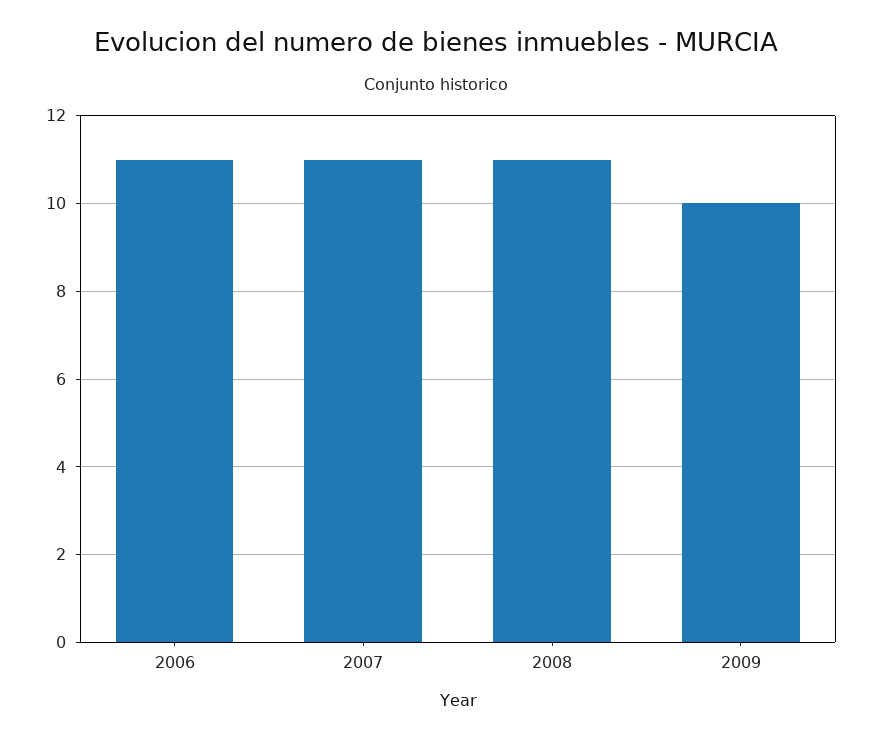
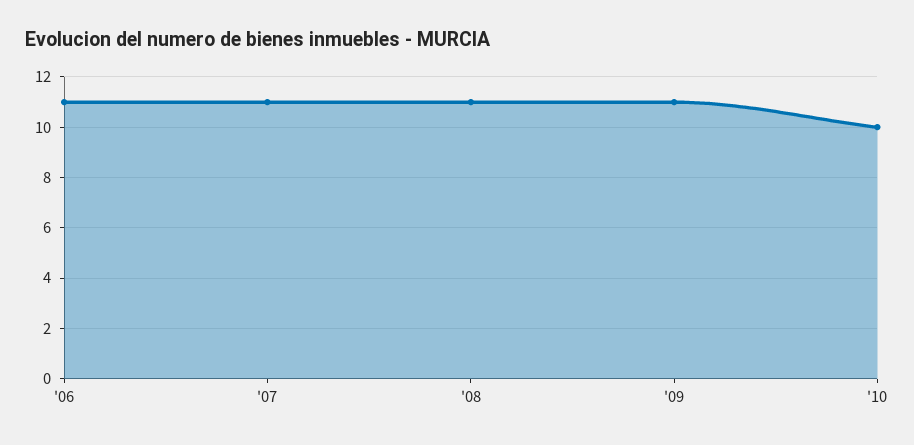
2009: 10 -> 11
'10: none -> 10

